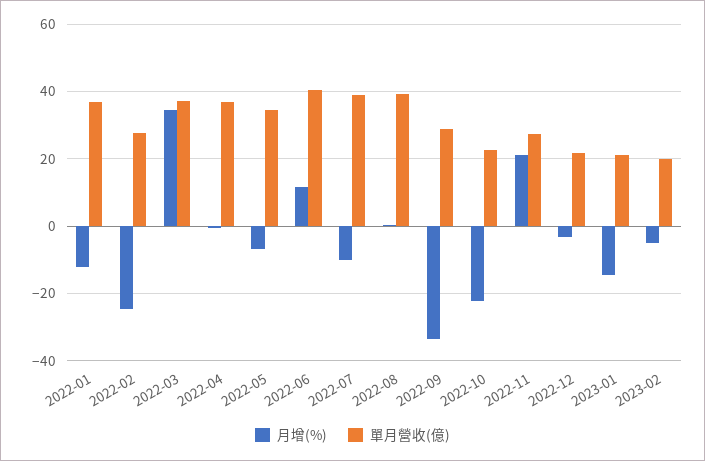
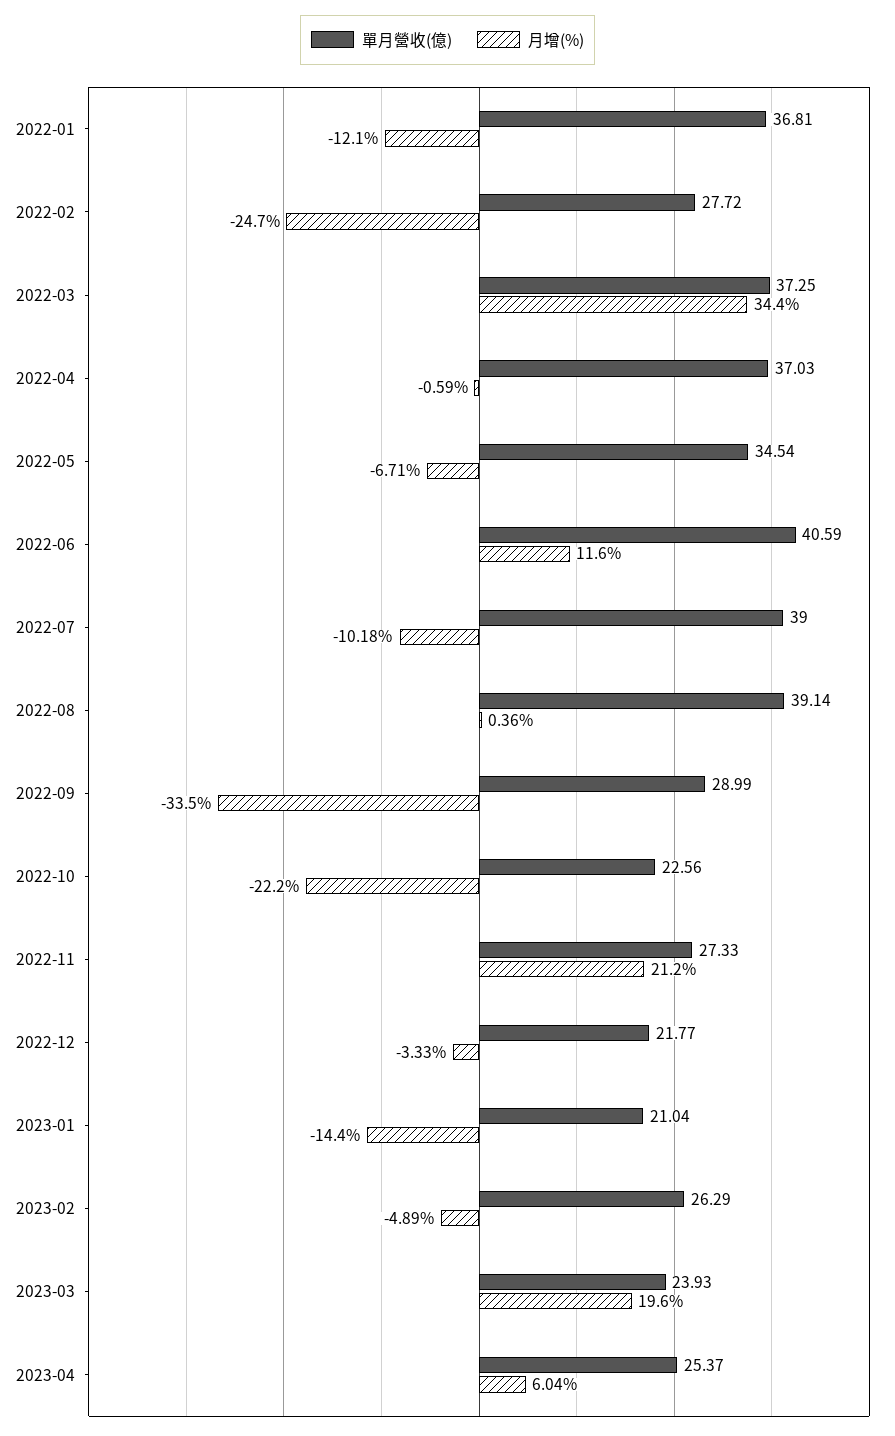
單月營收(億), 2023-02: 20 -> 26.29
單月營收(億), 2023-03: none -> 23.93
月增(%), 2023-03: none -> 19.6
單月營收(億), 2023-04: none -> 25.37
月增(%), 2023-04: none -> 6.04

